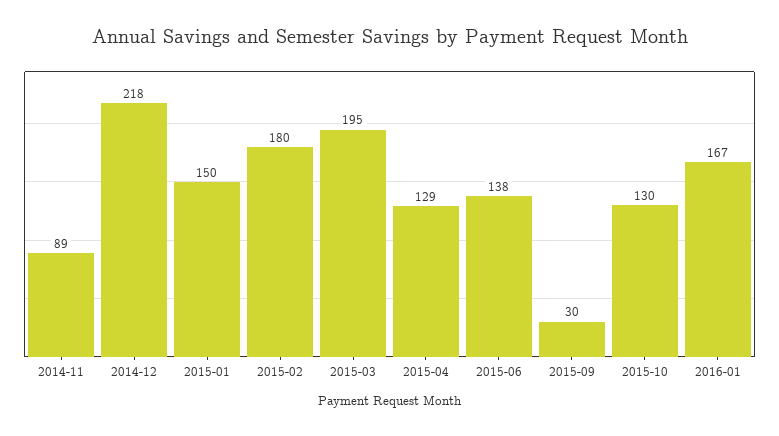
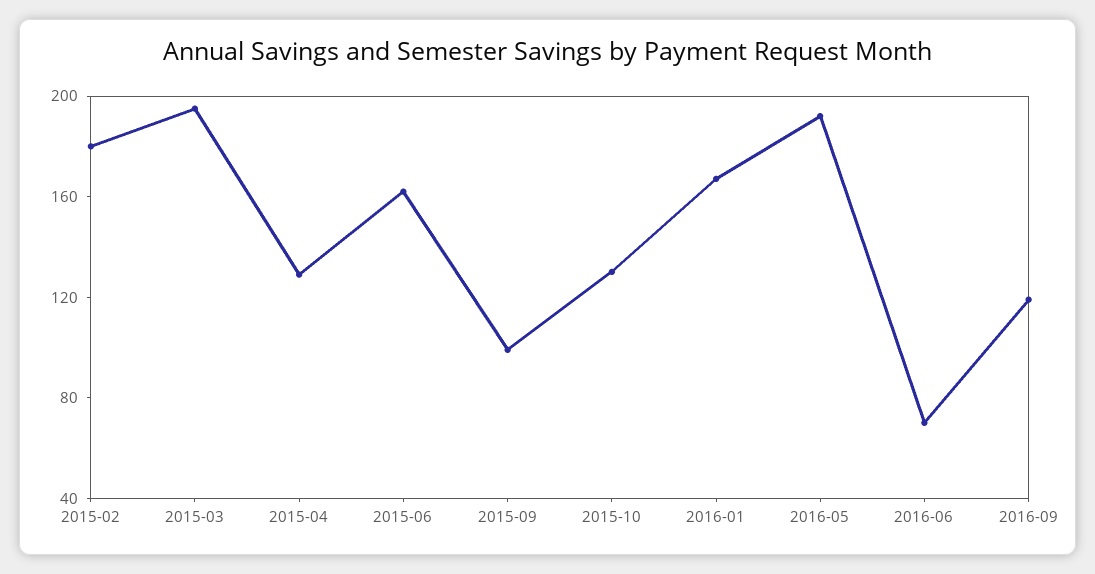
2014-11: 89 -> none
2014-12: 218 -> none
2015-01: 150 -> none
2015-06: 138 -> 160
2015-09: 30 -> 100
2016-05: none -> 190
2016-06: none -> 70
2016-09: none -> 120

